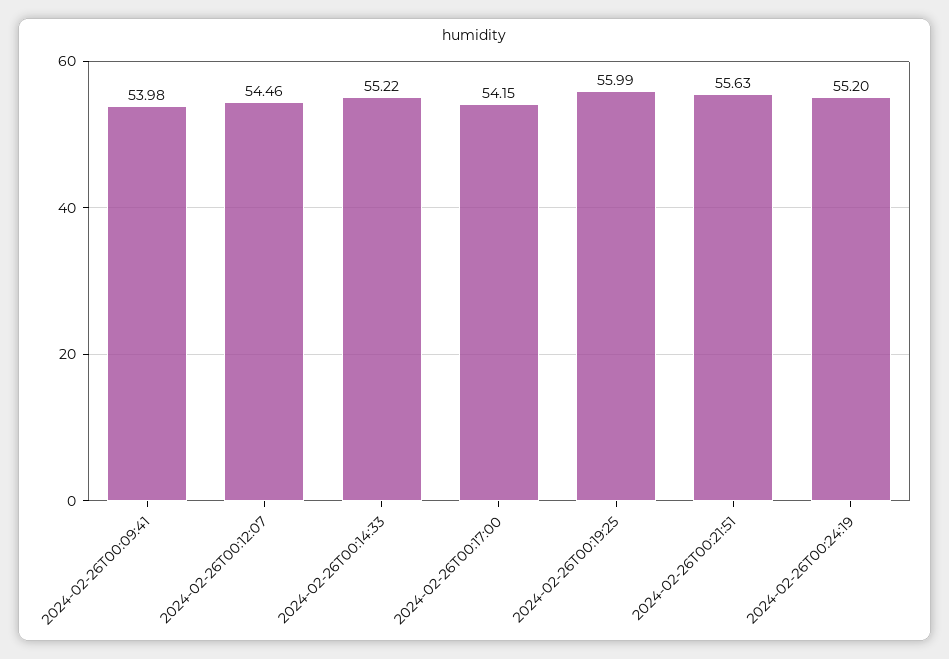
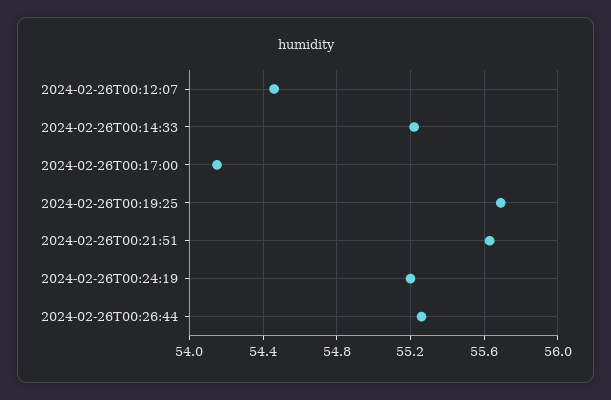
2024-02-26T00:09:41: 53.98 -> none
2024-02-26T00:19:25: 55.99 -> 55.7
2024-02-26T00:26:44: none -> 55.25

